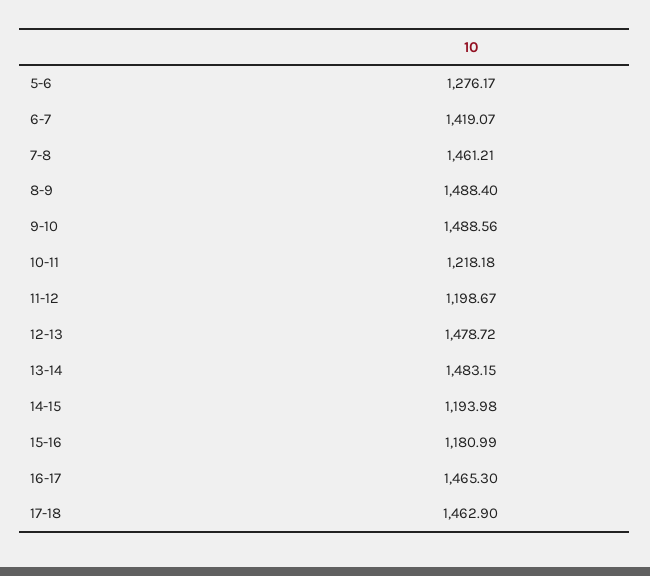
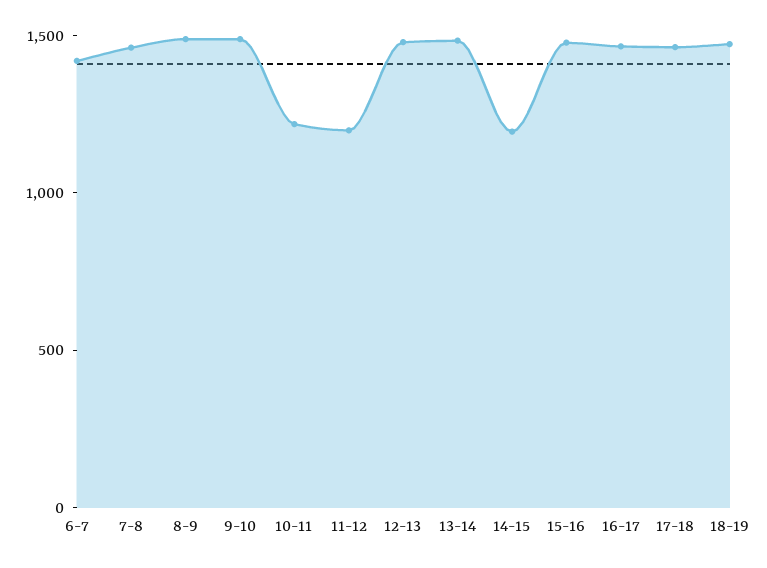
5-6: 1276.17 -> none
15-16: 1180.99 -> 1500
18-19: none -> 1500

